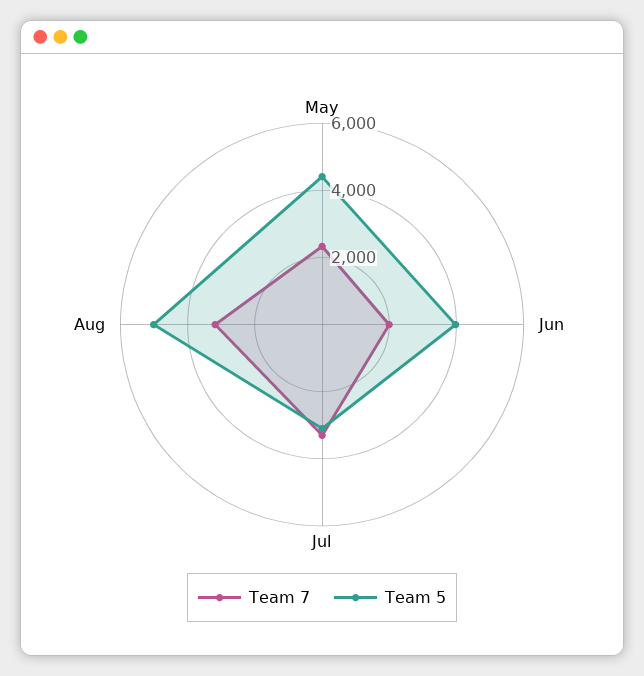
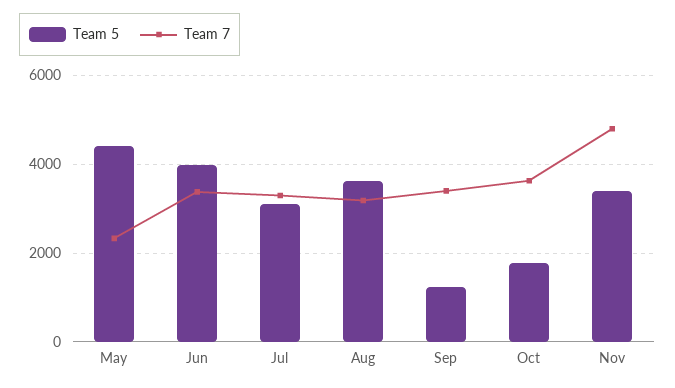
Team 7, Jun: 2000 -> 3400
Team 5, Aug: 5000 -> 3600
Team 5, Sep: none -> 1200
Team 7, Sep: none -> 3400
Team 5, Oct: none -> 1800
Team 7, Oct: none -> 3600
Team 5, Nov: none -> 3400
Team 7, Nov: none -> 4800

